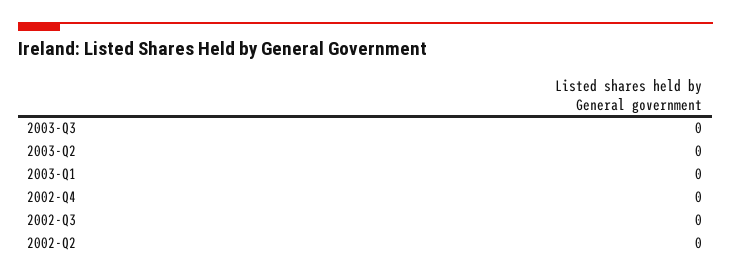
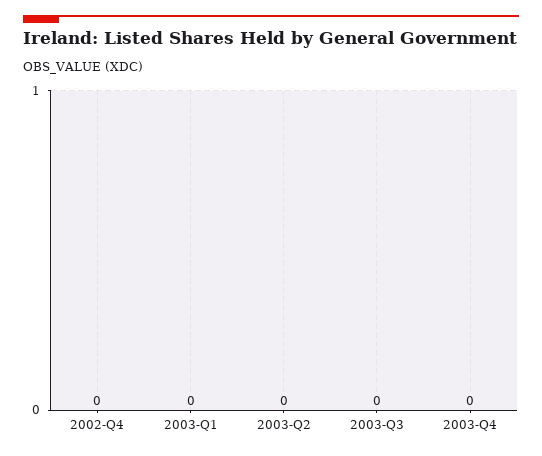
2002-Q3: 0 -> none
2002-Q2: 0 -> none
2003-Q4: none -> 0

